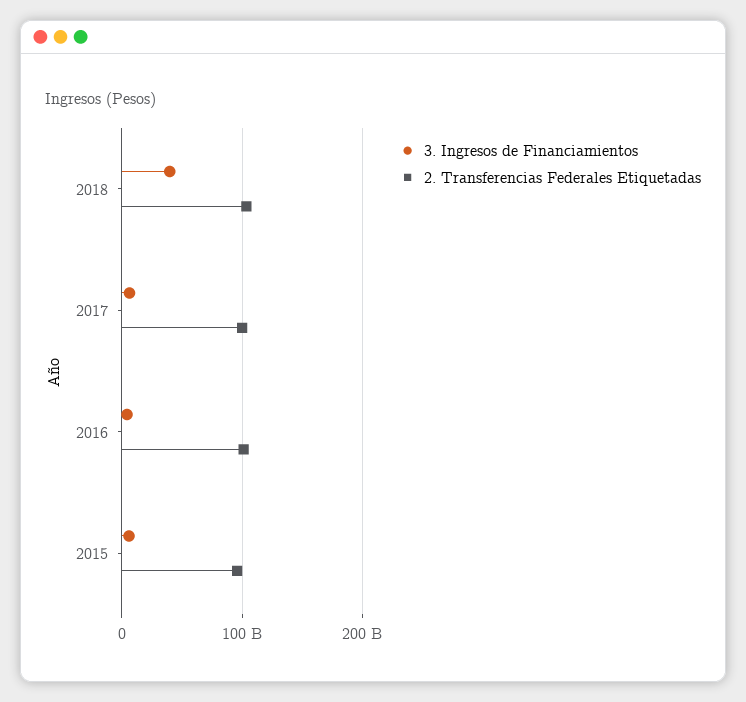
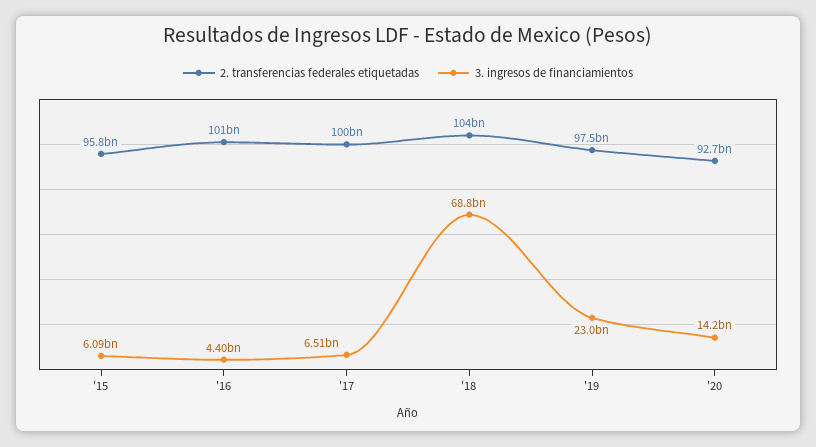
3. Ingresos de Financiamientos, 2018: 40000000000 -> 68800000000
2. Transferencias Federales Etiquetadas, '19: none -> 97500000000
3. Ingresos de Financiamientos, '19: none -> 23000000000
2. Transferencias Federales Etiquetadas, '20: none -> 92700000000
3. Ingresos de Financiamientos, '20: none -> 14200000000

